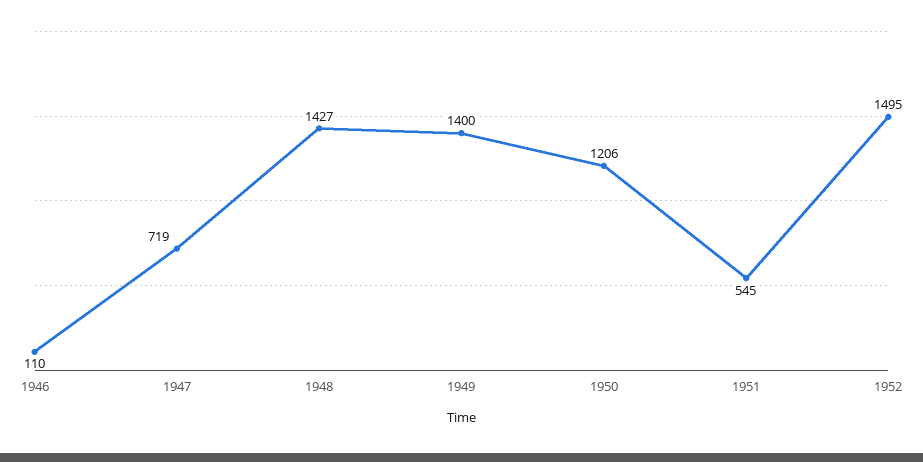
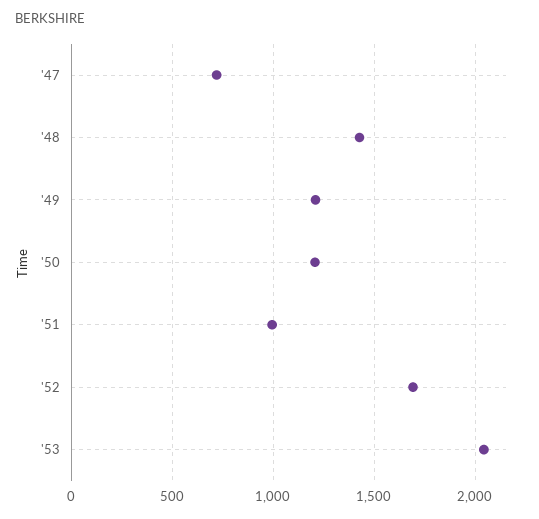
1946: 110 -> none
1949: 1400 -> 1200
1951: 545 -> 1000
1952: 1495 -> 1700
'53: none -> 2050

